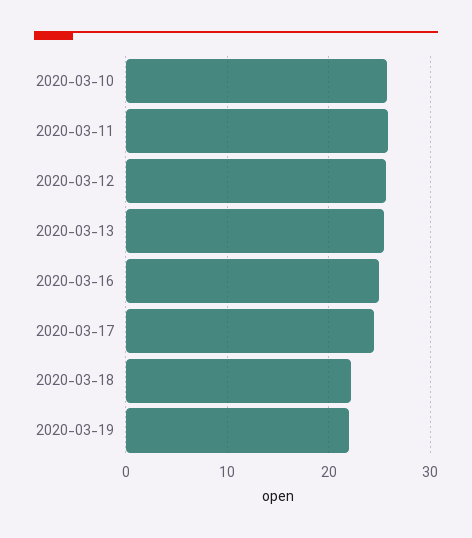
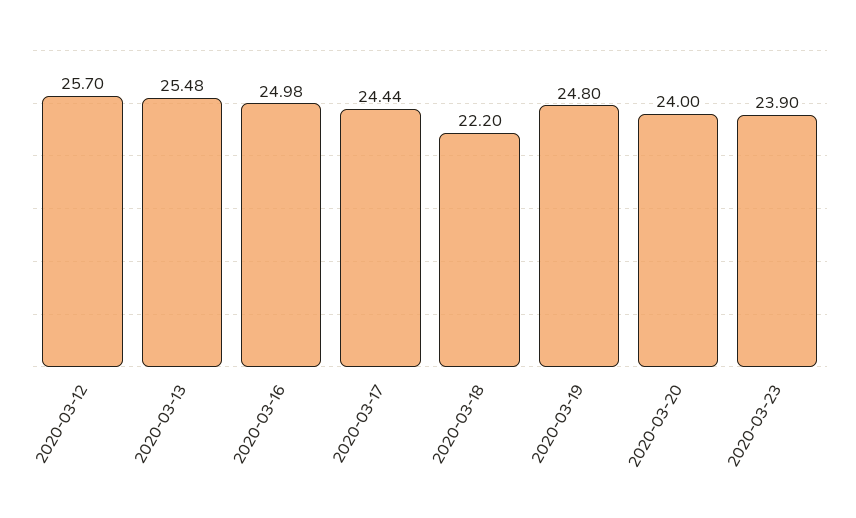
2020-03-10: 26 -> none
2020-03-11: 26 -> none
2020-03-19: 22 -> 24.8
2020-03-20: none -> 24
2020-03-23: none -> 23.9

